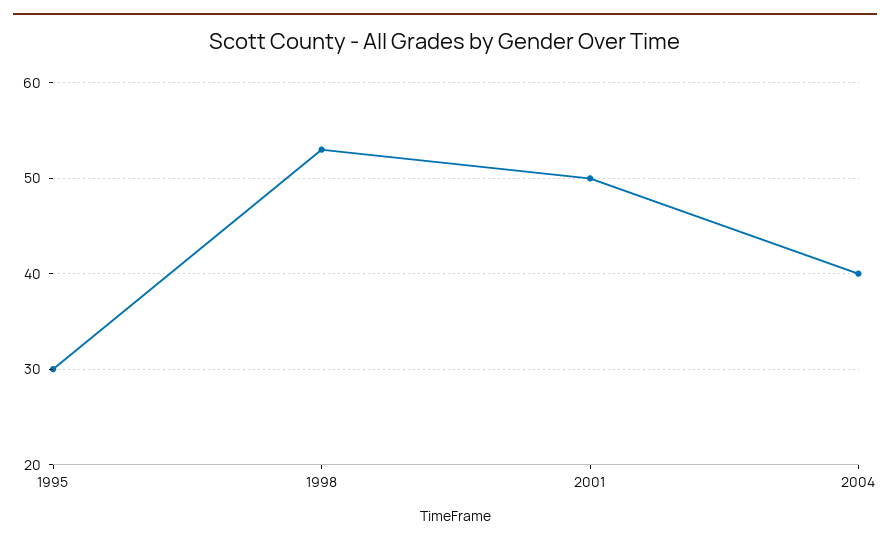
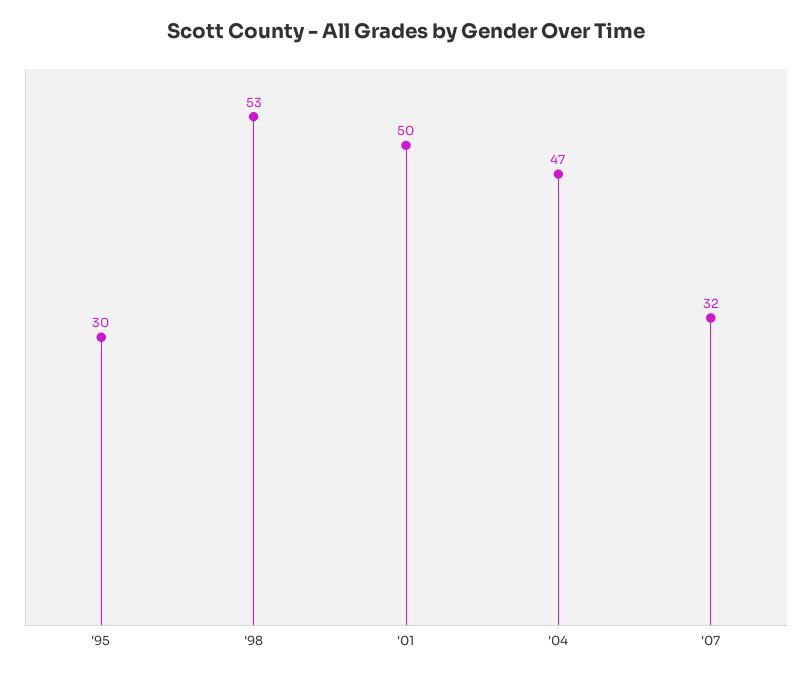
2004: 40 -> 47
'07: none -> 32

